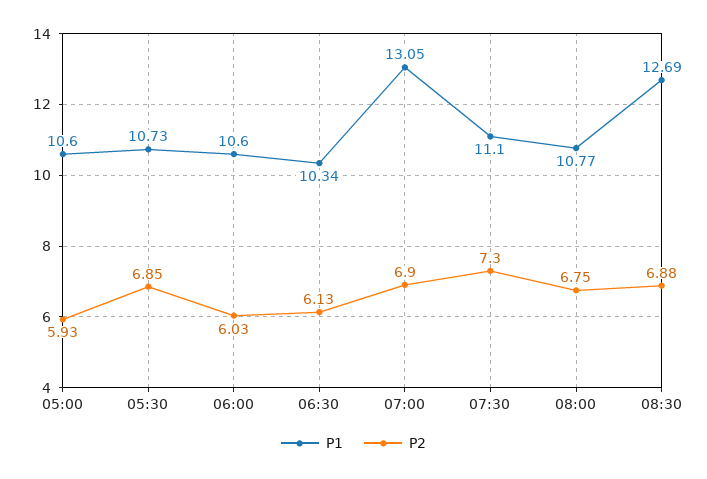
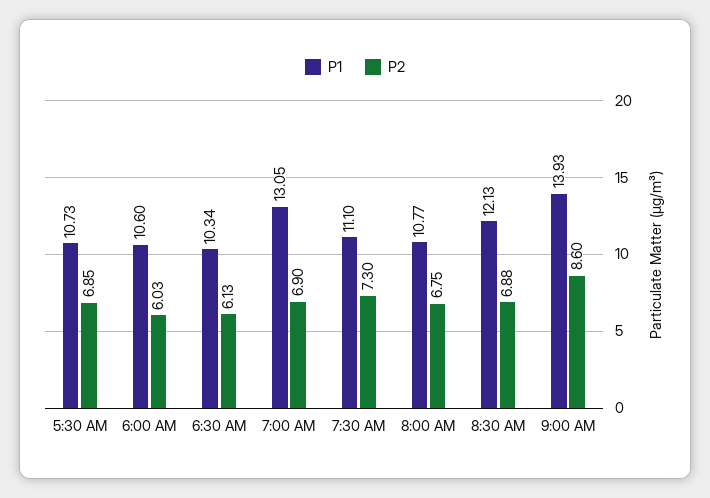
P1, 05:00: 10.6 -> none
P2, 05:00: 5.93 -> none
P1, 08:30: 12.69 -> 12.13
P1, 9:00 AM: none -> 13.93
P2, 9:00 AM: none -> 8.6

